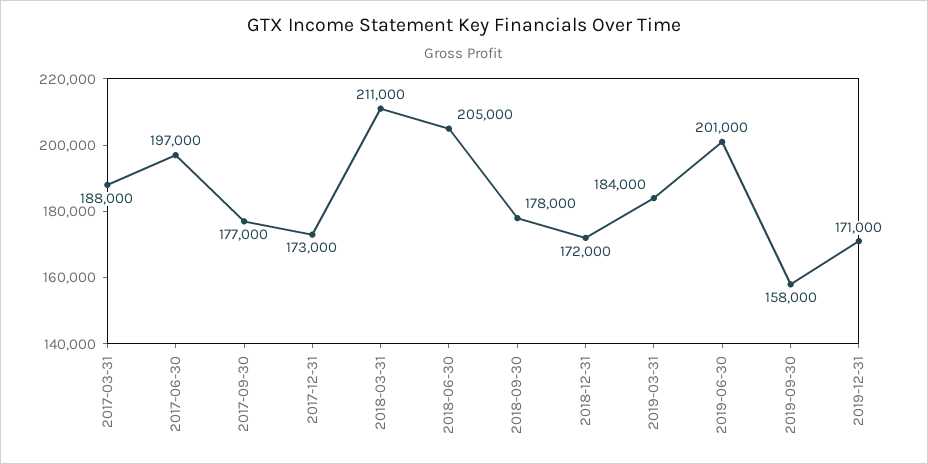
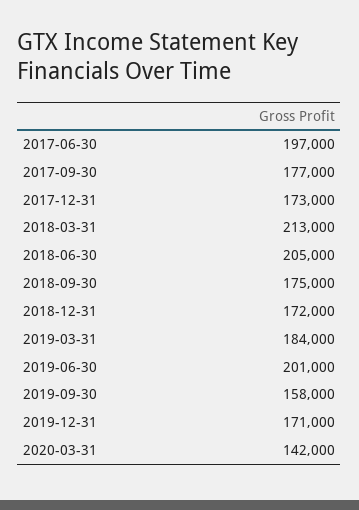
2017-03-31: 188000 -> none
2018-03-31: 211000 -> 213000
2018-09-30: 178000 -> 175000
2020-03-31: none -> 142000

